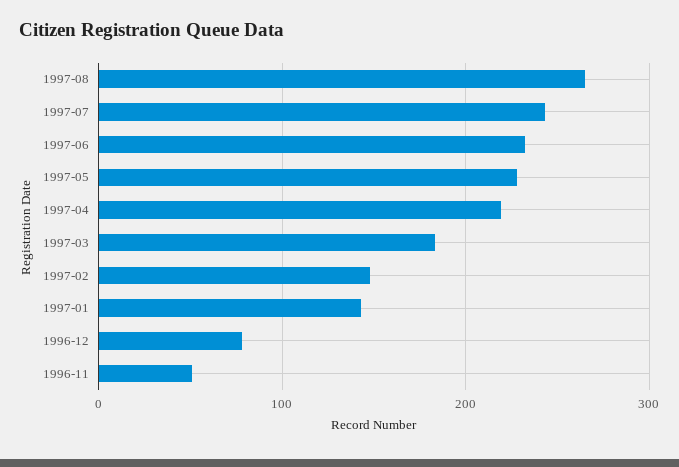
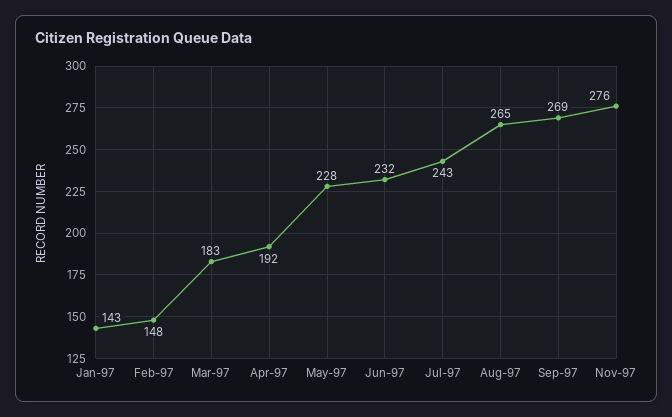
1997-04: 220 -> 192
1996-12: 80 -> none
1996-11: 50 -> none
Sep-97: none -> 269
Nov-97: none -> 276

